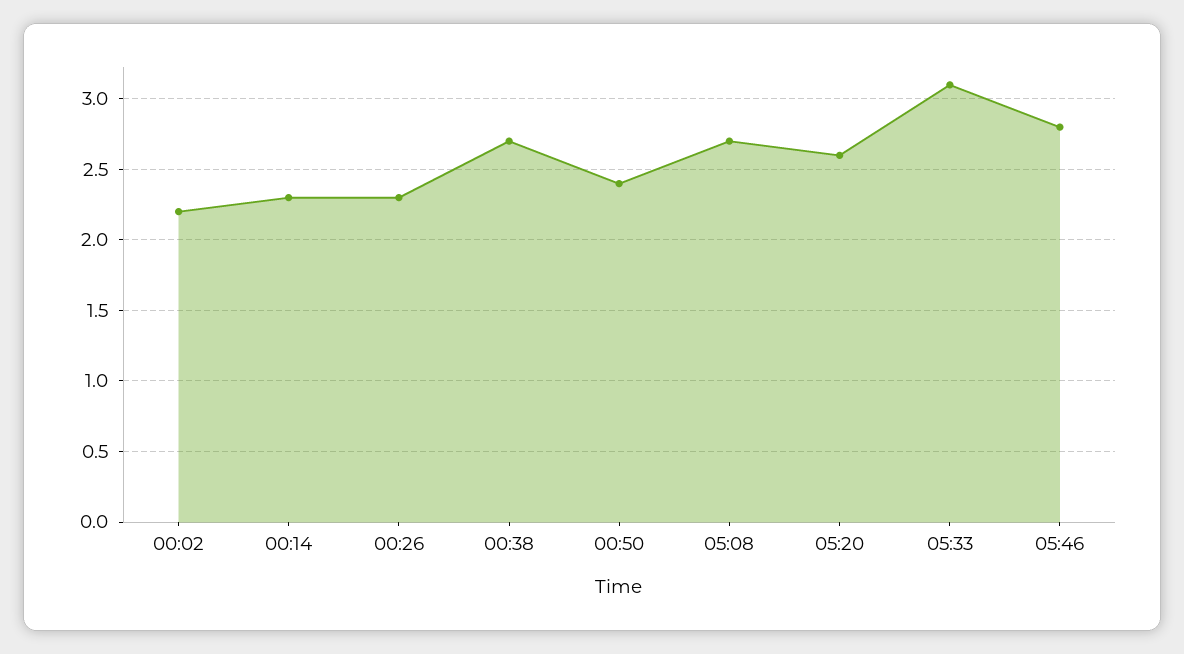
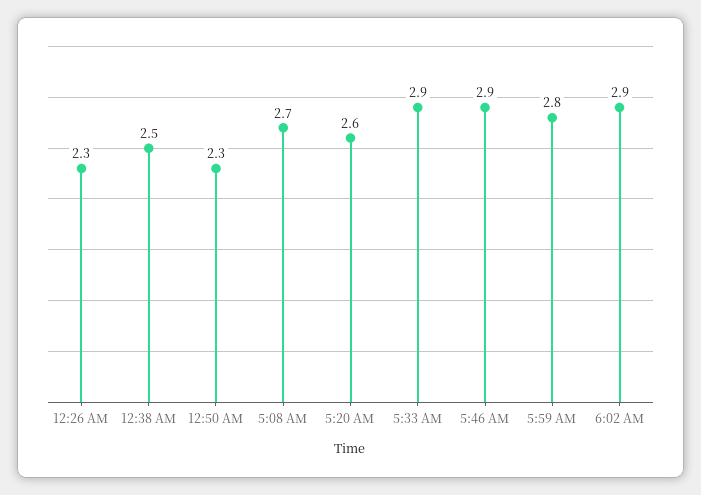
00:02: 2.2 -> none
00:14: 2.3 -> none
00:38: 2.7 -> 2.5
00:50: 2.4 -> 2.3
05:33: 3.1 -> 2.9
05:46: 2.8 -> 2.9
5:59 AM: none -> 2.8
6:02 AM: none -> 2.9

